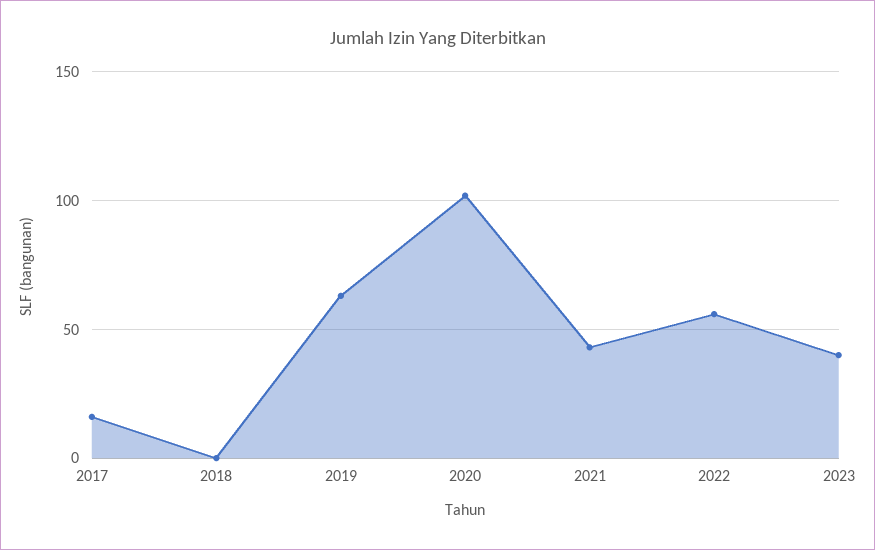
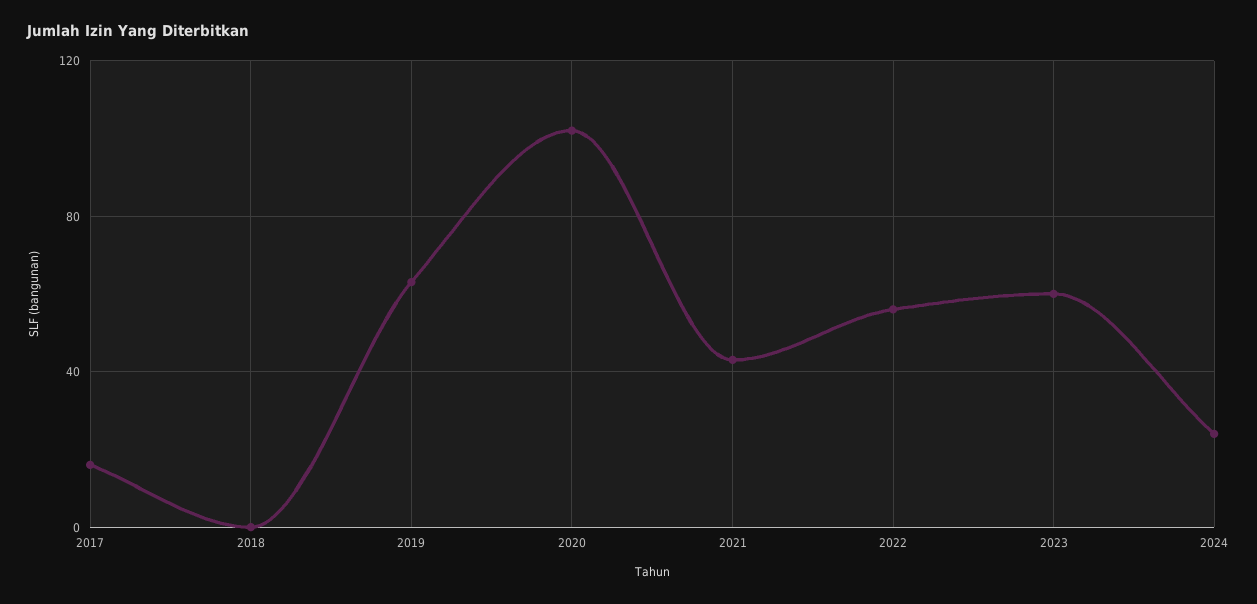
2023: 40 -> 60
2024: none -> 25

